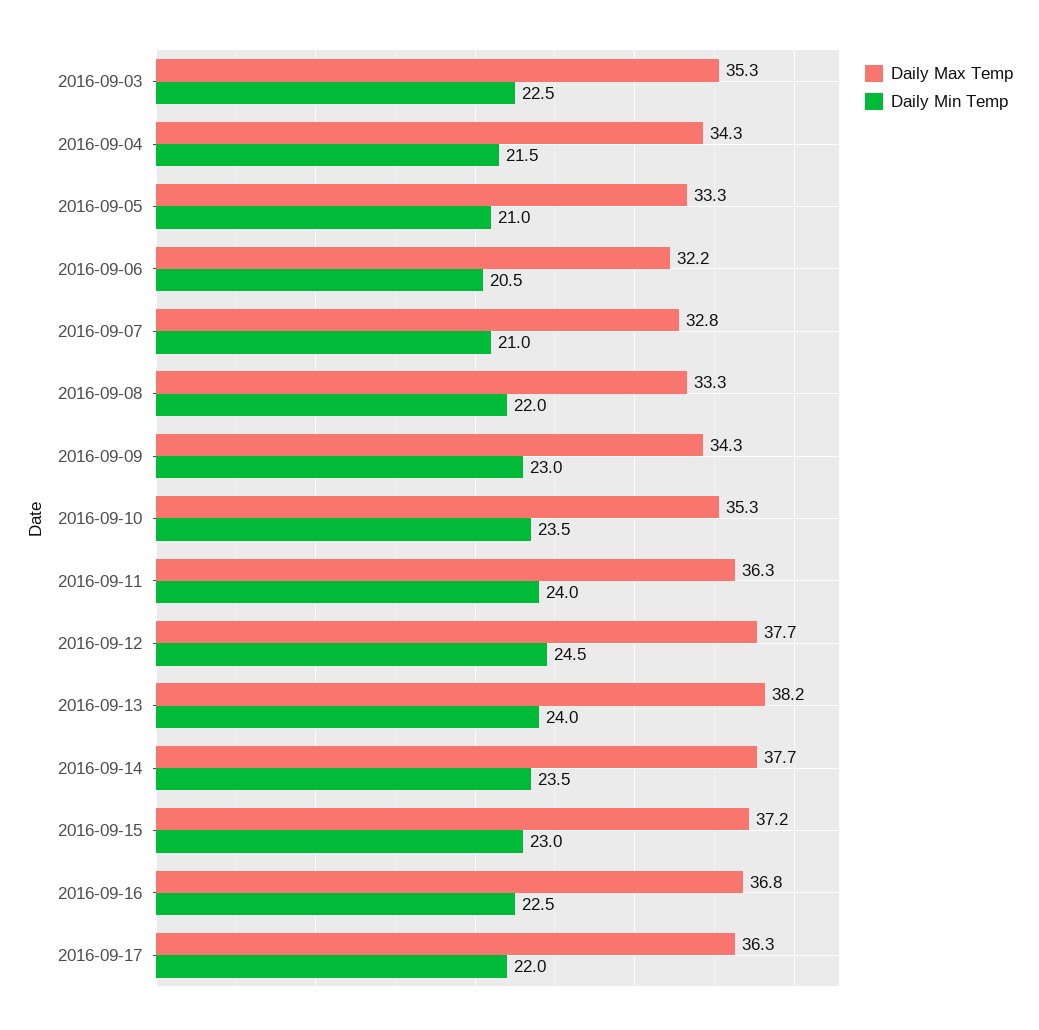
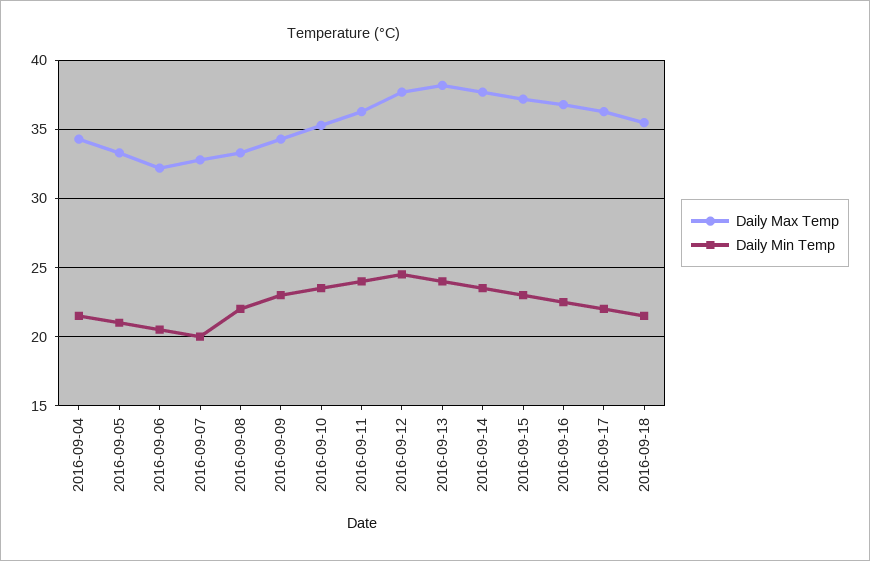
Daily Max Temp, 2016-09-03: 35.3 -> none
Daily Min Temp, 2016-09-03: 22.5 -> none
Daily Min Temp, 2016-09-07: 21 -> 20
Daily Max Temp, 2016-09-18: none -> 35.5
Daily Min Temp, 2016-09-18: none -> 21.5

